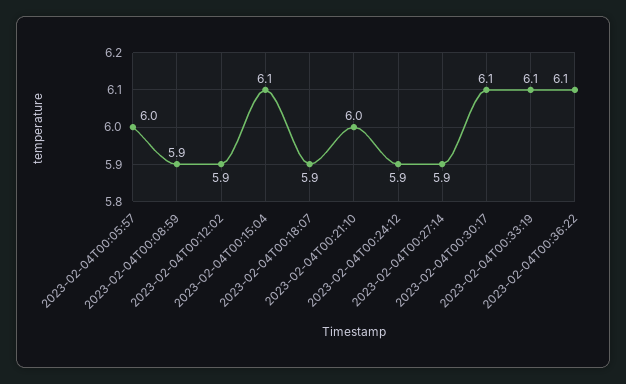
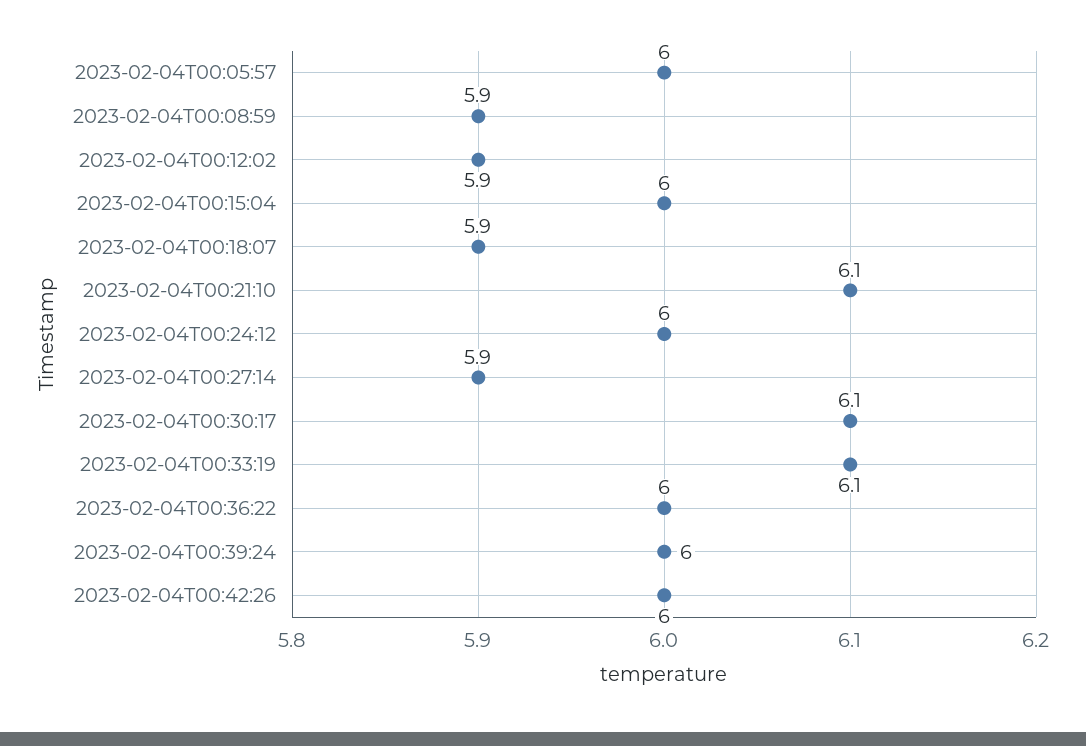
2023-02-04T00:15:04: 6.1 -> 6
2023-02-04T00:21:10: 6 -> 6.1
2023-02-04T00:24:12: 5.9 -> 6
2023-02-04T00:36:22: 6.1 -> 6
2023-02-04T00:39:24: none -> 6
2023-02-04T00:42:26: none -> 6

